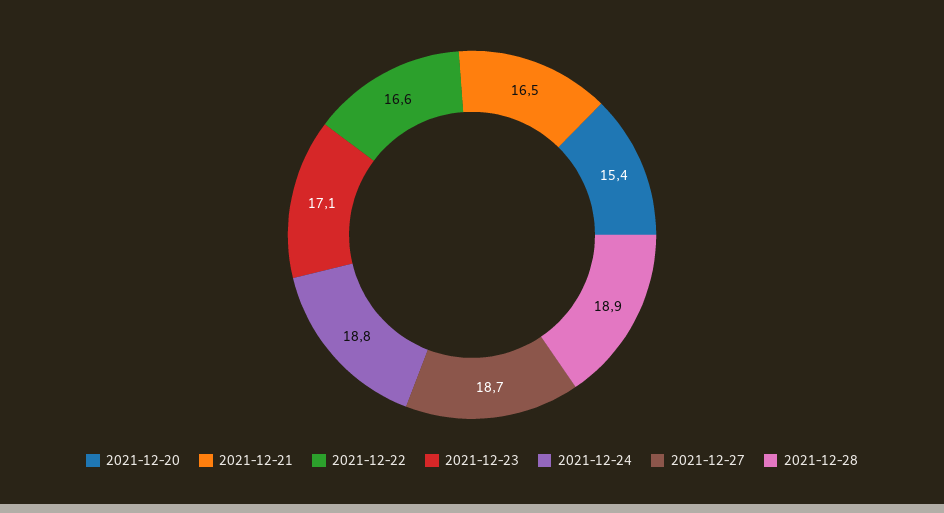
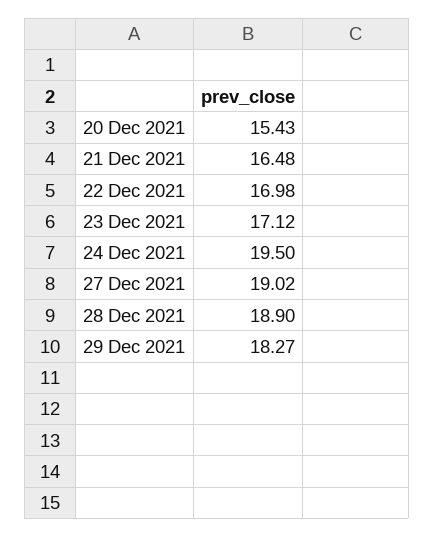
2021-12-22: 16.6 -> 16.98
2021-12-24: 18.8 -> 19.5
2021-12-27: 18.7 -> 19.02
29 Dec 2021: none -> 18.27

